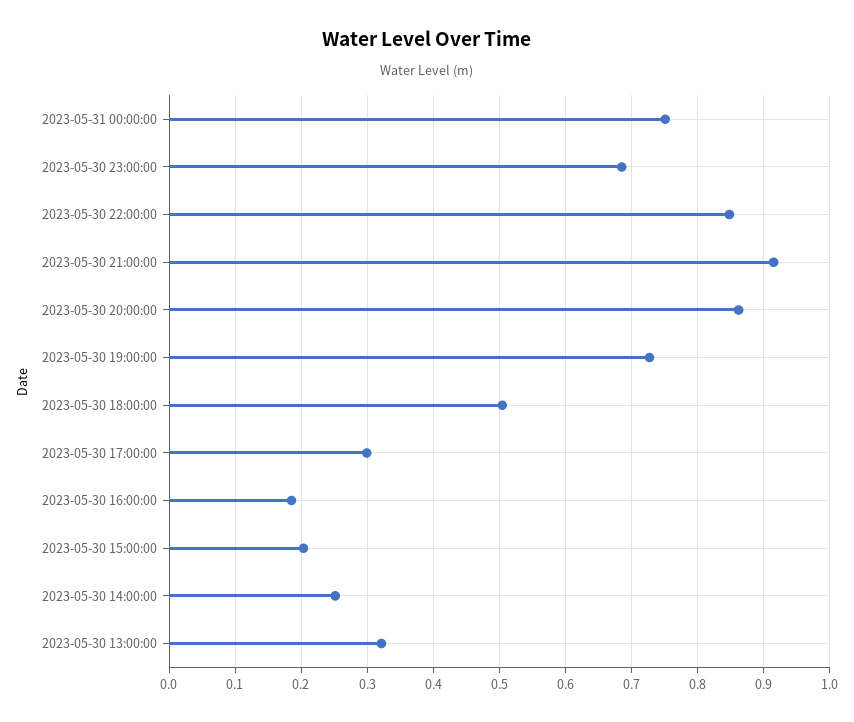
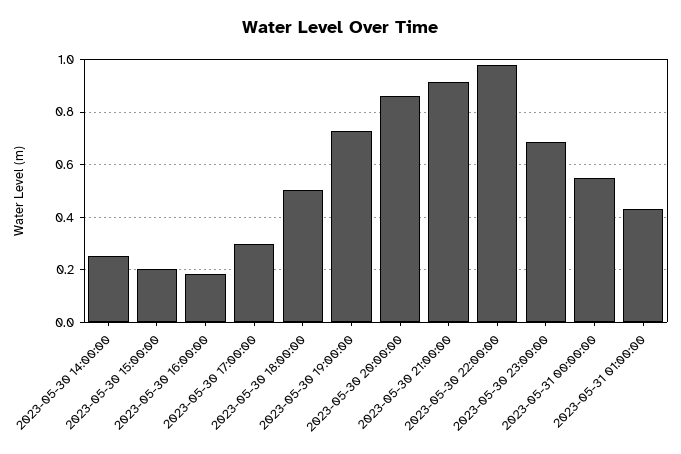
2023-05-31 00:00:00: 0.75 -> 0.55
2023-05-30 22:00:00: 0.85 -> 0.975
2023-05-30 13:00:00: 0.32 -> none
2023-05-31 01:00:00: none -> 0.425

